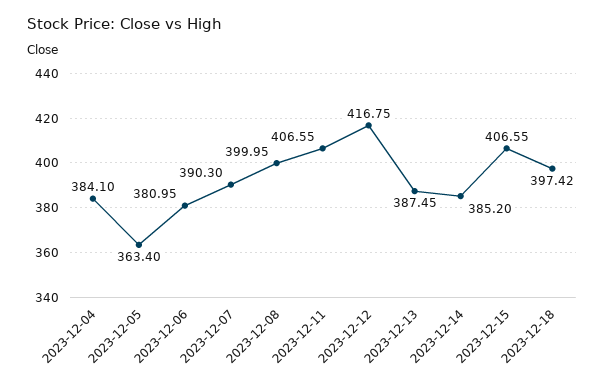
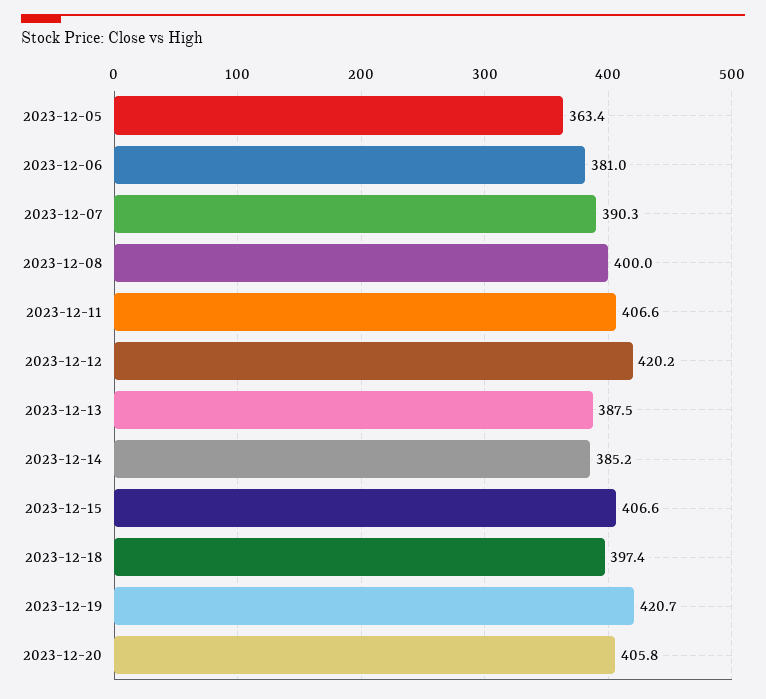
2023-12-04: 384.1 -> none
2023-12-12: 416.75 -> 420.2
2023-12-19: none -> 420.7
2023-12-20: none -> 405.8

